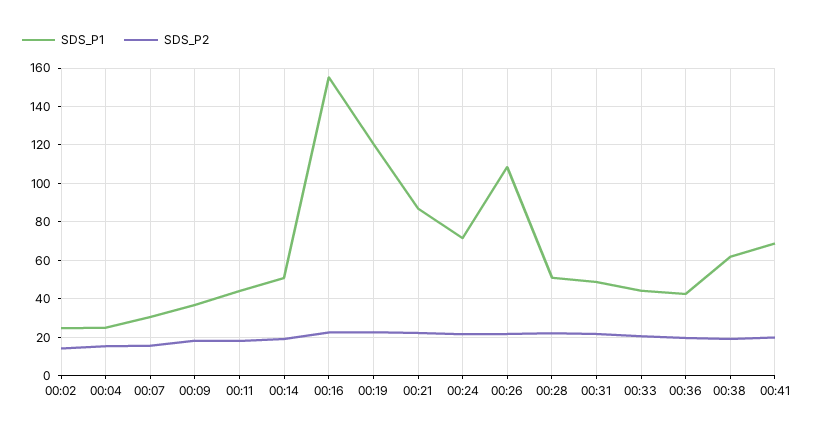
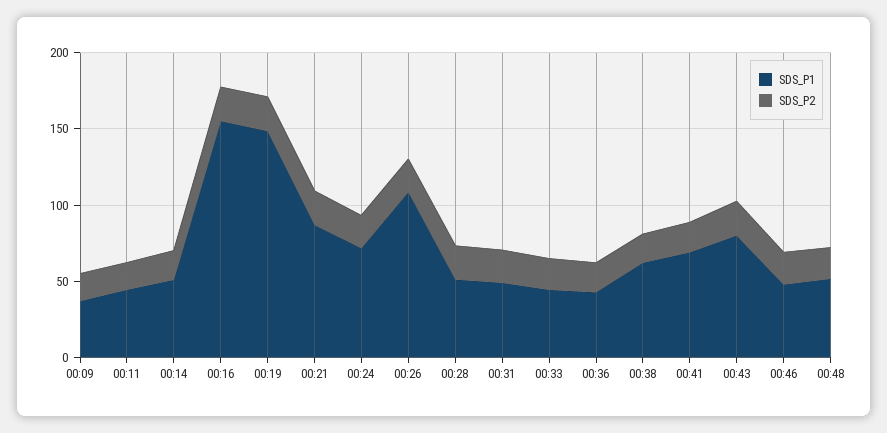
SDS_P1, 00:02: 25 -> none
SDS_P2, 00:02: 15 -> none
SDS_P1, 00:04: 25 -> none
SDS_P2, 00:04: 15 -> none
SDS_P1, 00:07: 30 -> none
SDS_P2, 00:07: 15 -> none
SDS_P1, 00:19: 120 -> 150
SDS_P1, 00:43: none -> 80
SDS_P2, 00:43: none -> 20
SDS_P1, 00:46: none -> 50
SDS_P2, 00:46: none -> 20
SDS_P1, 00:48: none -> 50
SDS_P2, 00:48: none -> 20

